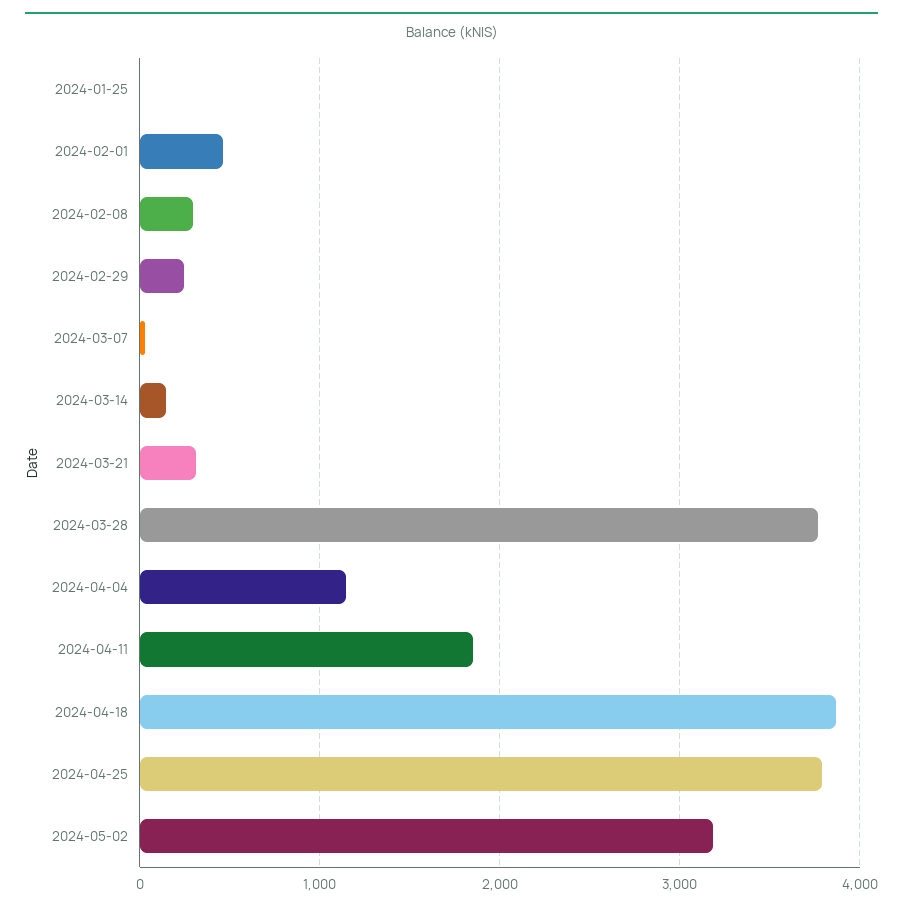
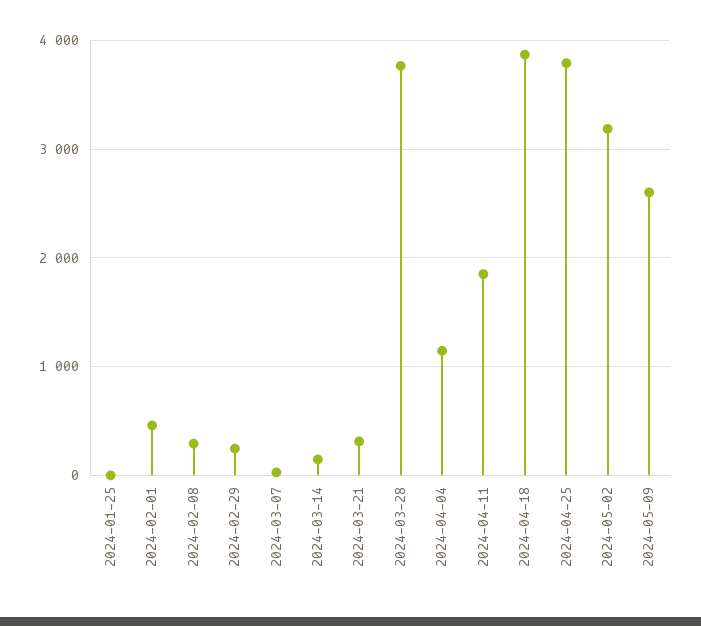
2024-05-09: none -> 2600

